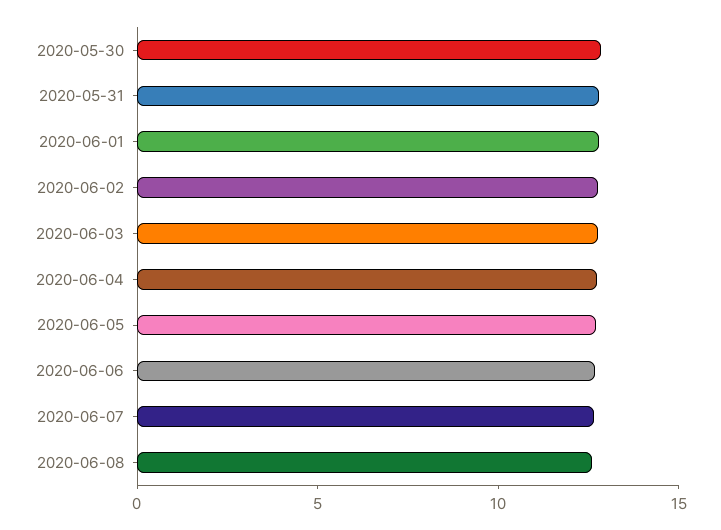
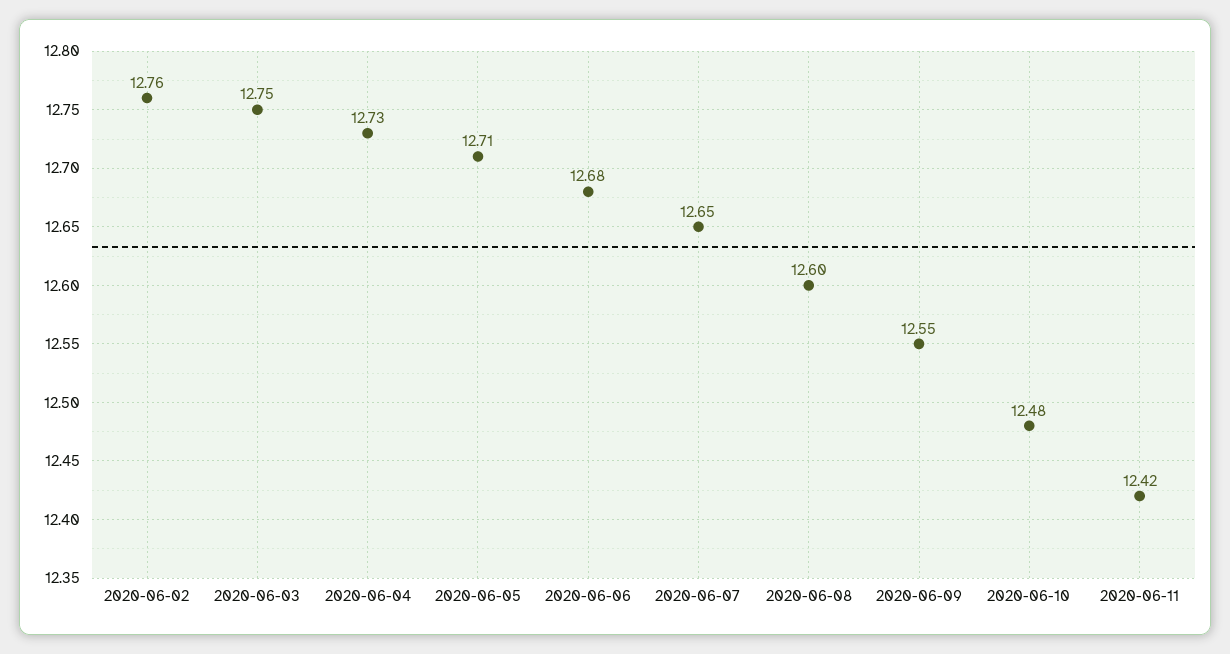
2020-05-30: 13 -> none
2020-05-31: 13 -> none
2020-06-01: 13 -> none
2020-06-09: none -> 12.55
2020-06-10: none -> 12.48
2020-06-11: none -> 12.42

